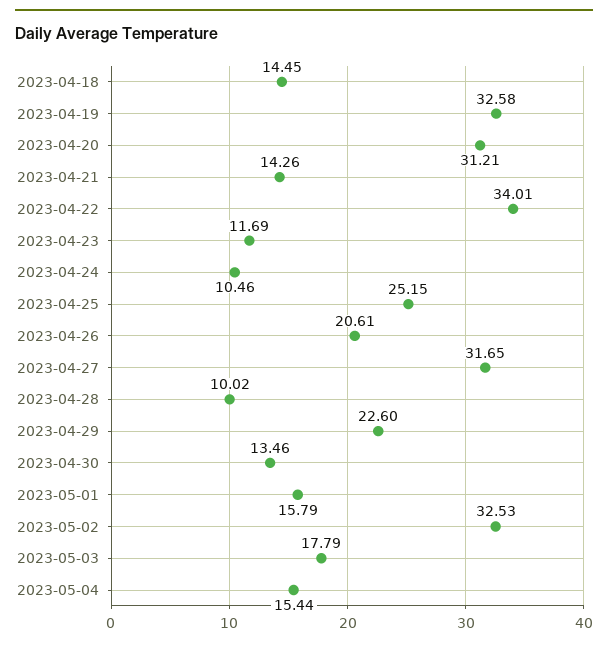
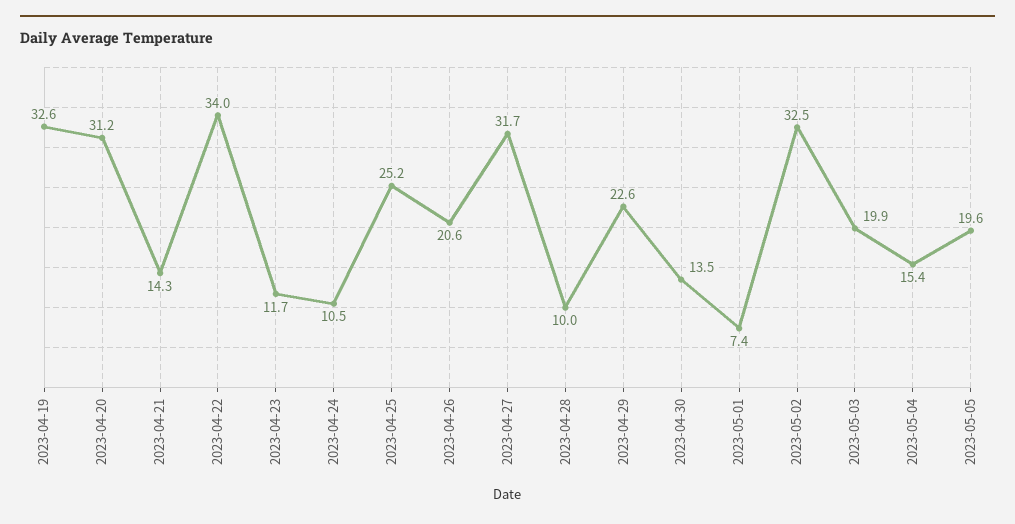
2023-04-18: 14.45 -> none
2023-05-01: 15.79 -> 7.4
2023-05-03: 17.79 -> 19.9
2023-05-05: none -> 19.6

